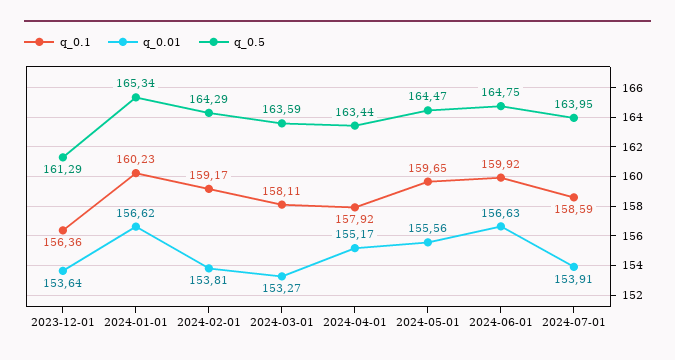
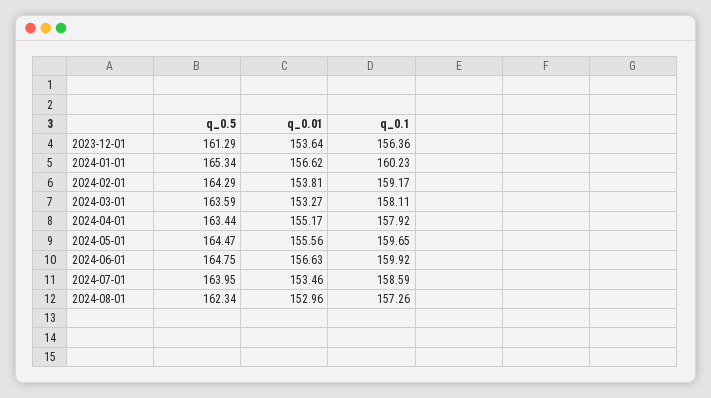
q_0.01, 2024-07-01: 153.91 -> 153.46
q_0.5, 2024-08-01: none -> 162.34
q_0.01, 2024-08-01: none -> 152.96
q_0.1, 2024-08-01: none -> 157.26

